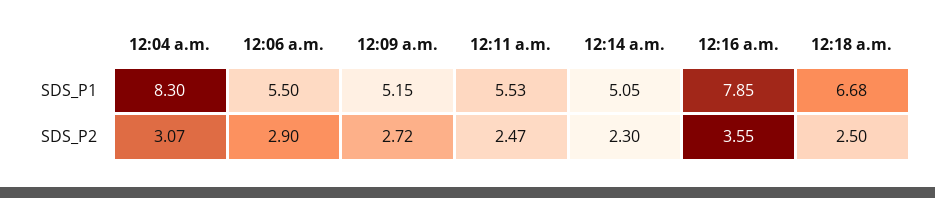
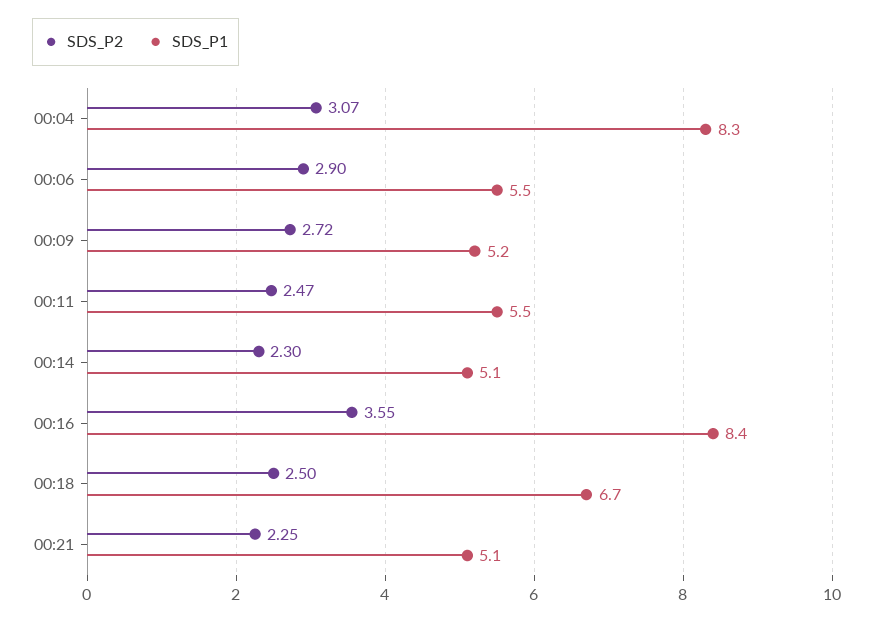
SDS_P1, 12:16 a.m.: 7.85 -> 8.4
SDS_P2, 00:21: none -> 2.25
SDS_P1, 00:21: none -> 5.1

